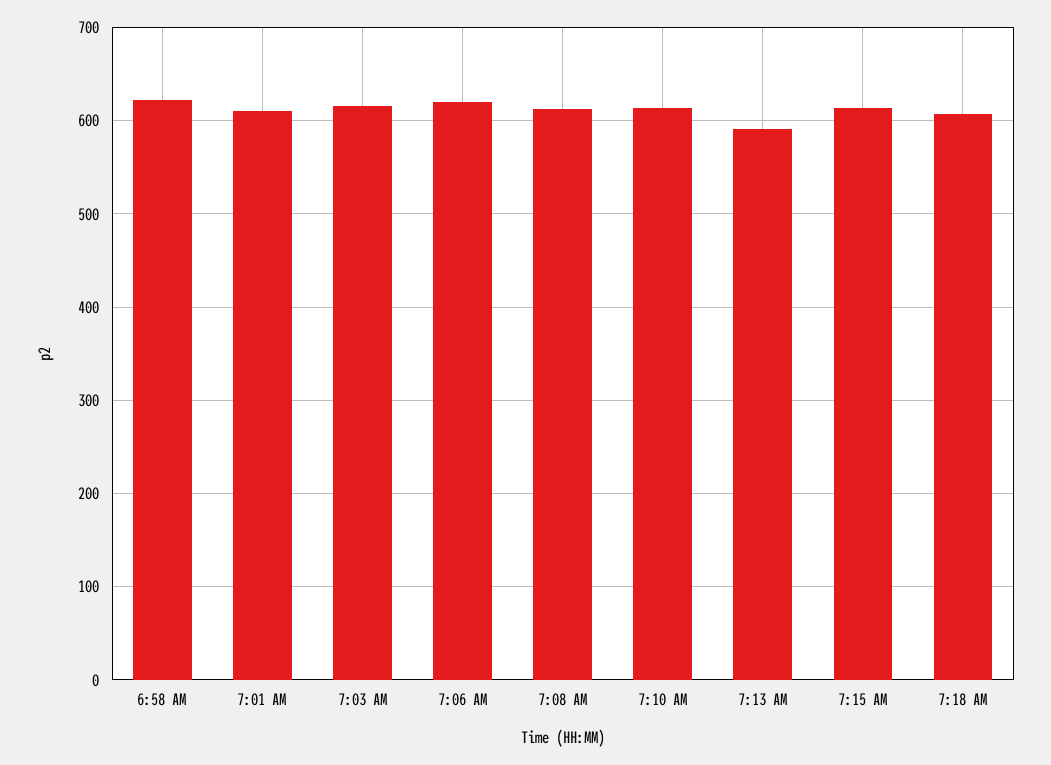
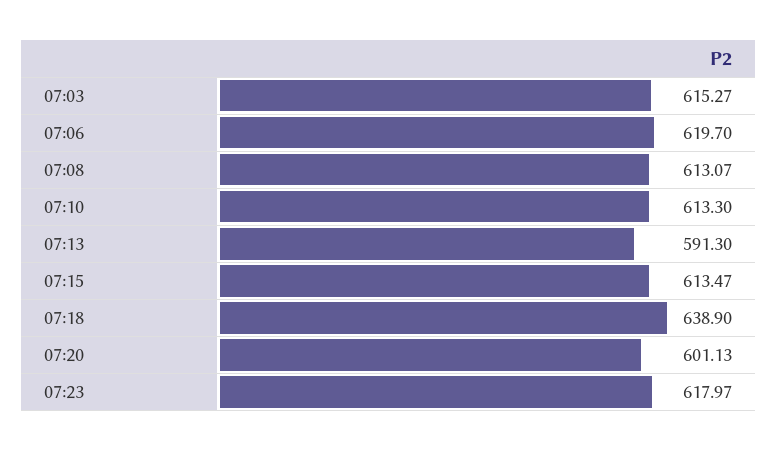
6:58 AM: 620 -> none
7:01 AM: 610 -> none
7:18 AM: 610 -> 638.9
07:20: none -> 601.13
07:23: none -> 617.97

